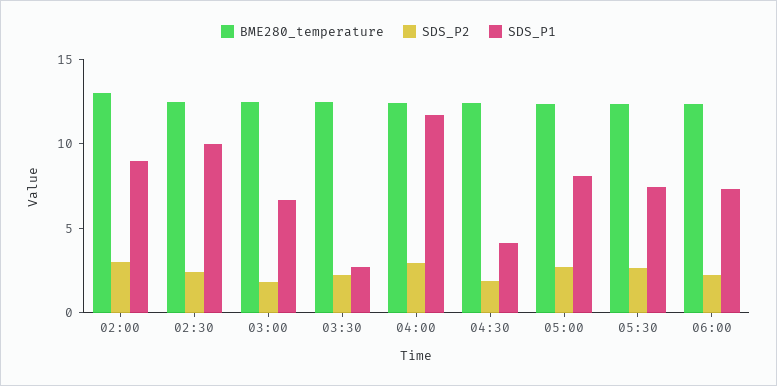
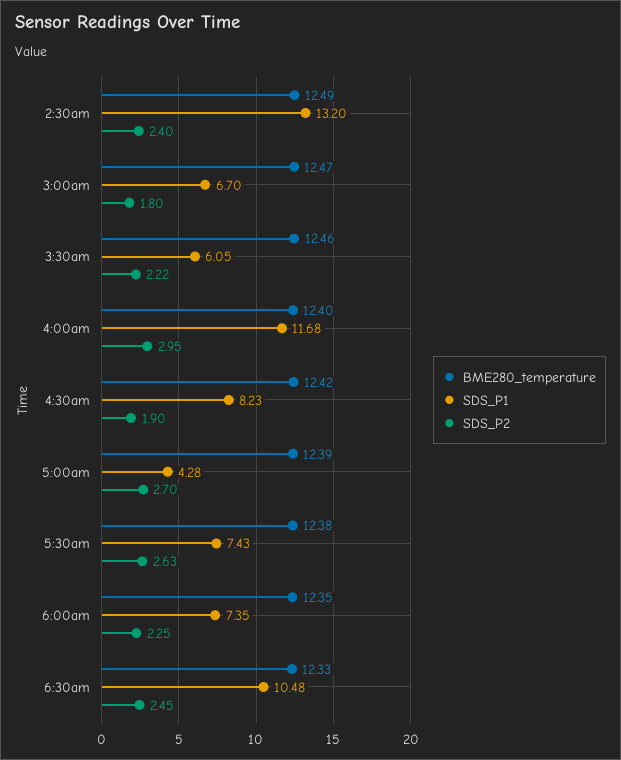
BME280_temperature, 02:00: 13 -> none
SDS_P2, 02:00: 3 -> none
SDS_P1, 02:00: 9 -> none
SDS_P1, 02:30: 10 -> 13.2
SDS_P1, 03:30: 3 -> 6.05
SDS_P1, 04:30: 4 -> 8.23
SDS_P1, 05:00: 8 -> 4.28
BME280_temperature, 6:30am: none -> 12.33
SDS_P1, 6:30am: none -> 10.48
SDS_P2, 6:30am: none -> 2.45

